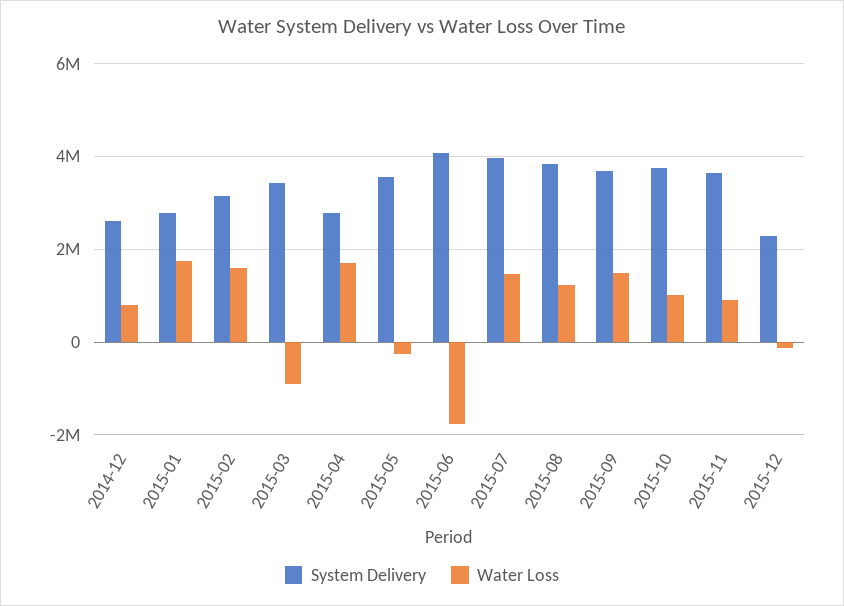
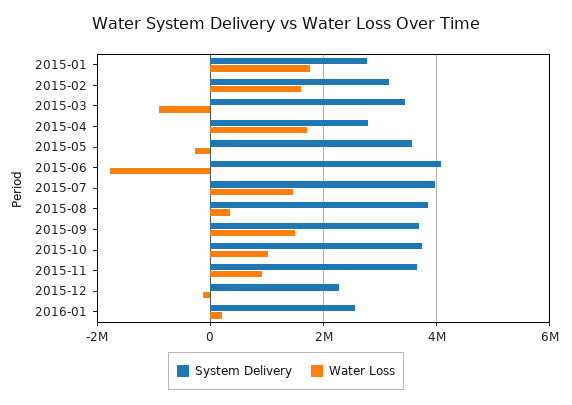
System Delivery, 2014-12: 2600000 -> none
Water Loss, 2014-12: 800000 -> none
Water Loss, 2015-08: 1200000 -> 400000
System Delivery, 2016-01: none -> 2600000
Water Loss, 2016-01: none -> 200000

